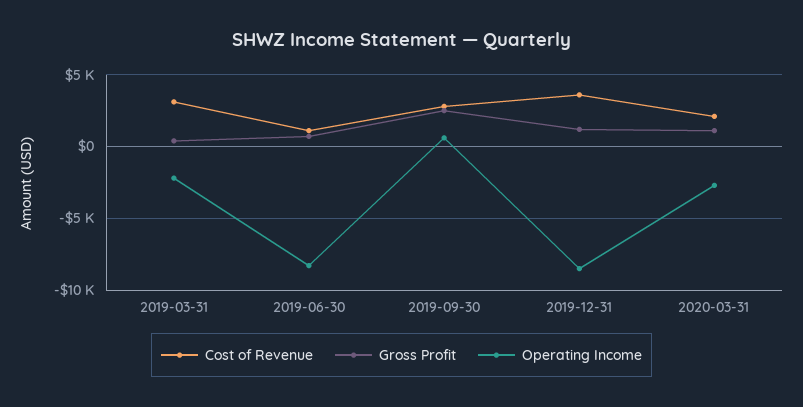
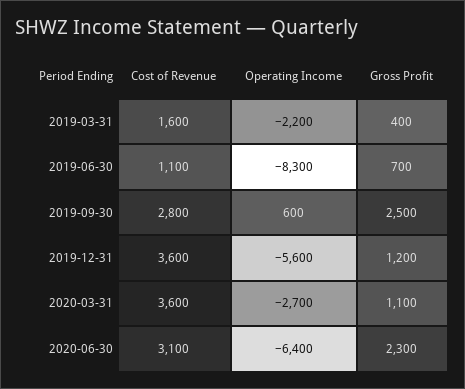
Cost of Revenue, 2019-03-31: 3000 -> 1600
Operating Income, 2019-12-31: -8500 -> -5600
Cost of Revenue, 2020-03-31: 2000 -> 3600
Cost of Revenue, 2020-06-30: none -> 3100
Operating Income, 2020-06-30: none -> -6400
Gross Profit, 2020-06-30: none -> 2300

